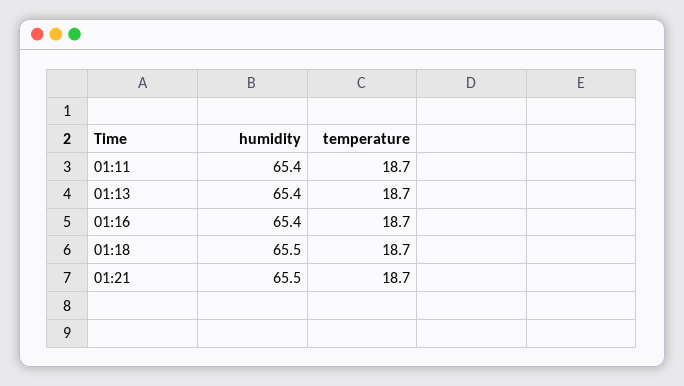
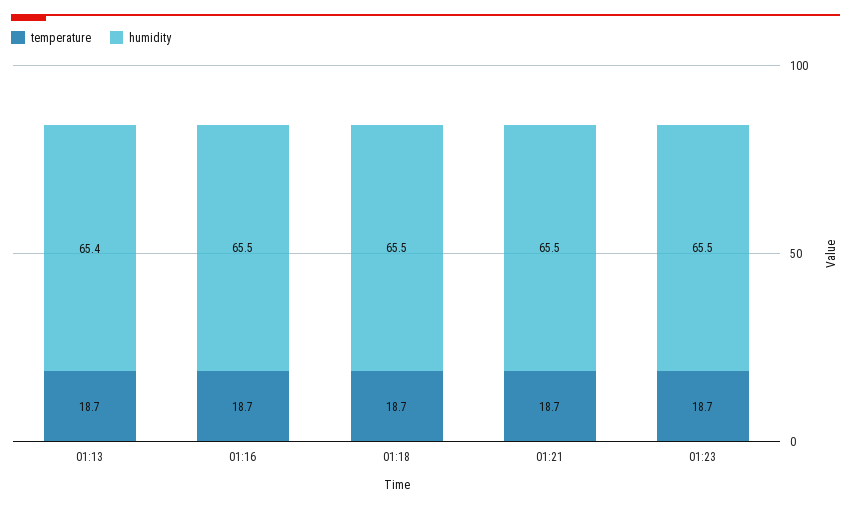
humidity, 01:11: 65.4 -> none
temperature, 01:11: 18.7 -> none
humidity, 01:16: 65.4 -> 65.5
temperature, 01:23: none -> 18.7
humidity, 01:23: none -> 65.5

